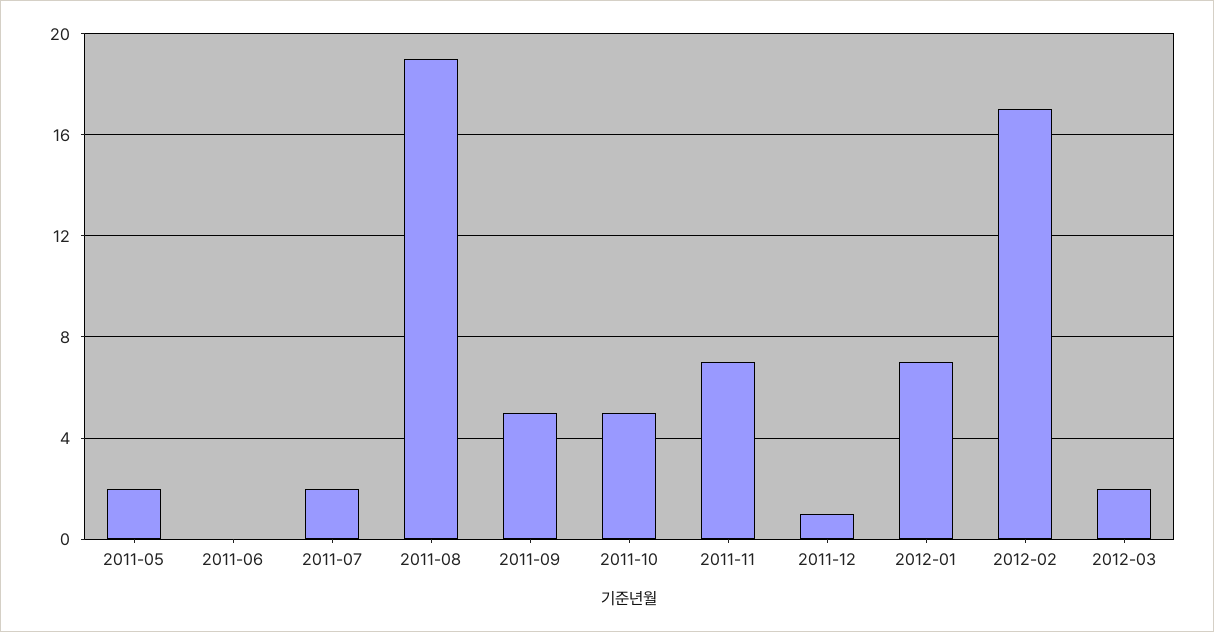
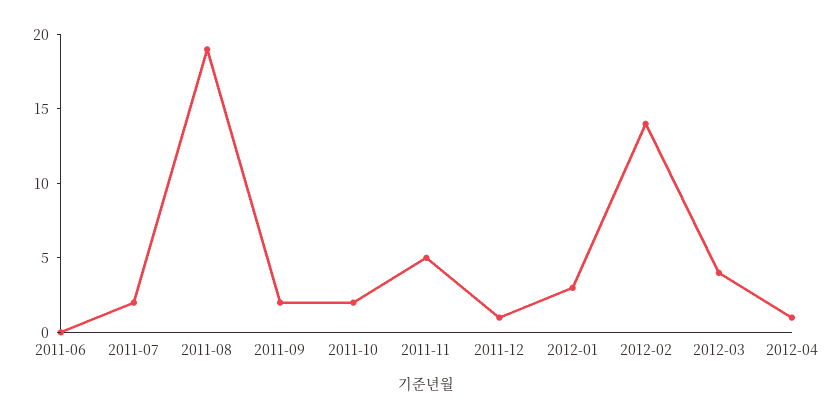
2011-05: 2 -> none
2011-09: 5 -> 2
2011-10: 5 -> 2
2011-11: 7 -> 5
2012-01: 7 -> 3
2012-02: 17 -> 14
2012-03: 2 -> 4
2012-04: none -> 1

